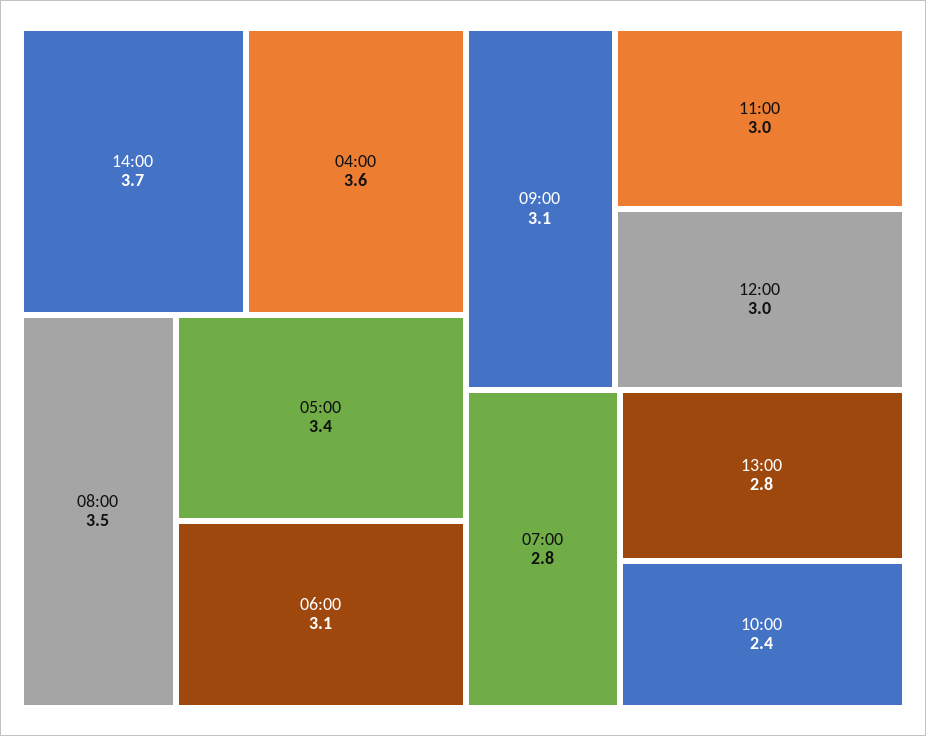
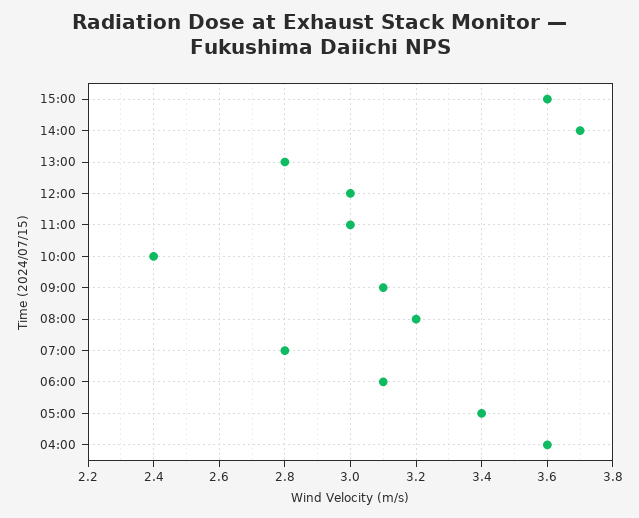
08:00: 3.5 -> 3.2
15:00: none -> 3.6

